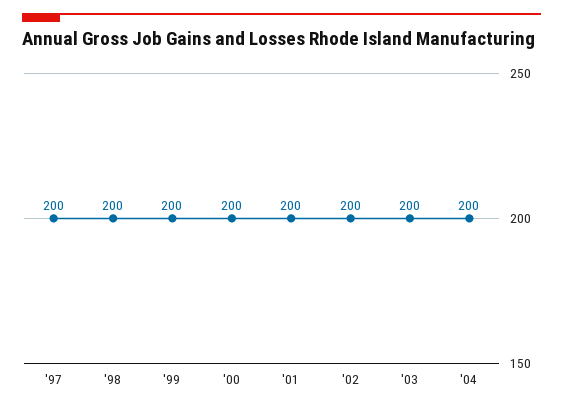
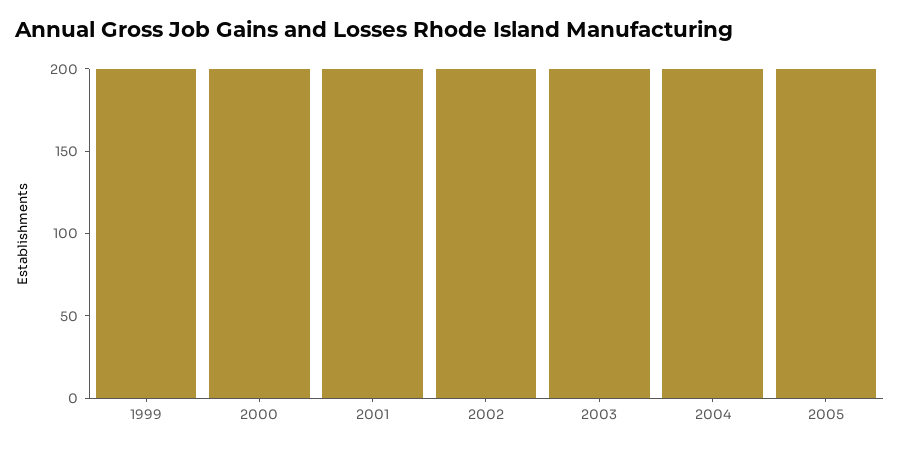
'97: 200 -> none
'98: 200 -> none
2005: none -> 200

